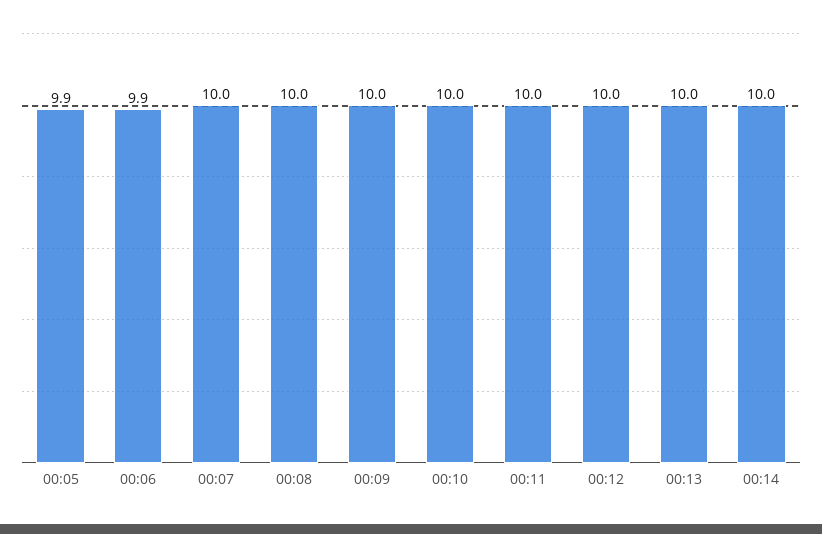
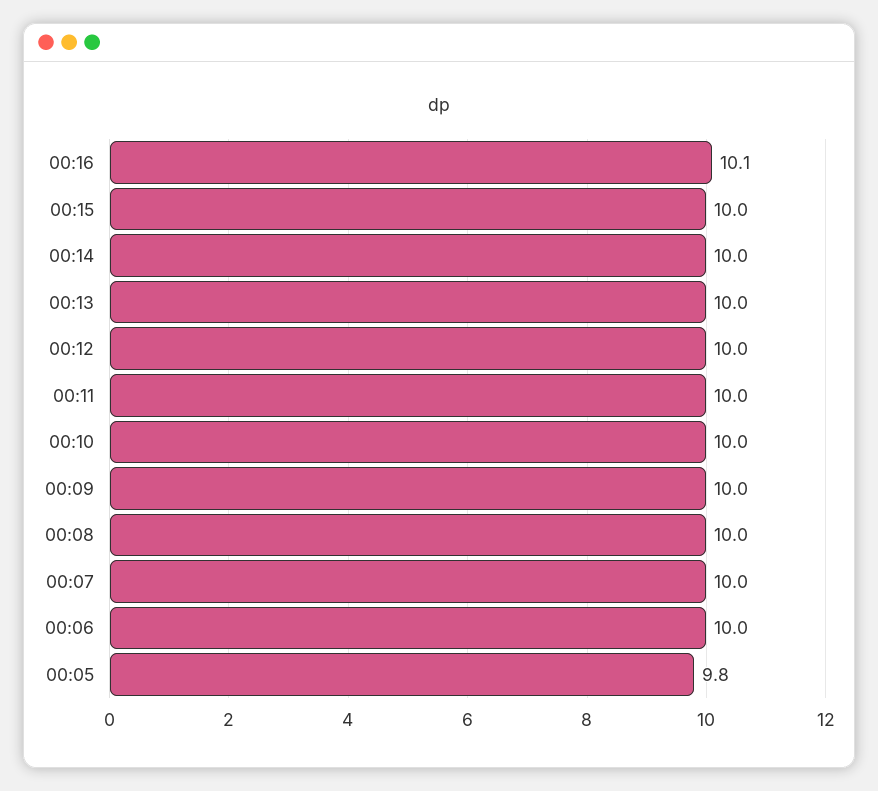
00:05: 9.9 -> 9.8
00:06: 9.9 -> 10
00:16: none -> 10.1
00:15: none -> 10

